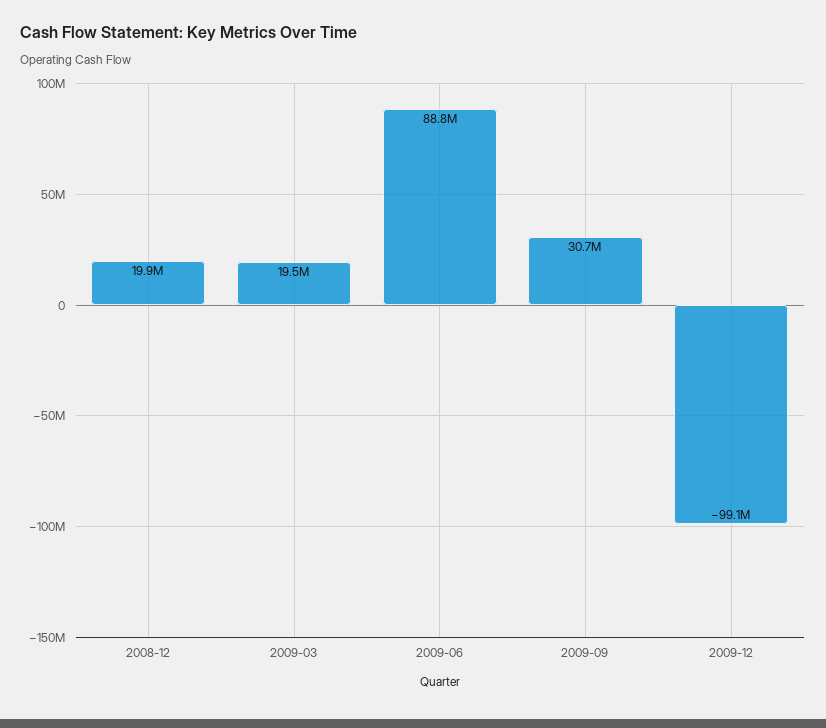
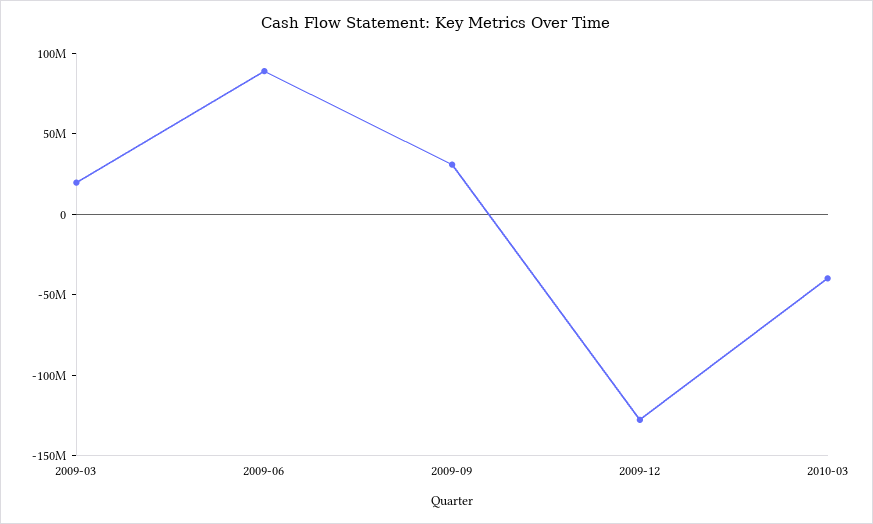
2008-12: 19900000 -> none
2009-12: -99100000 -> -130000000
2010-03: none -> -40000000

